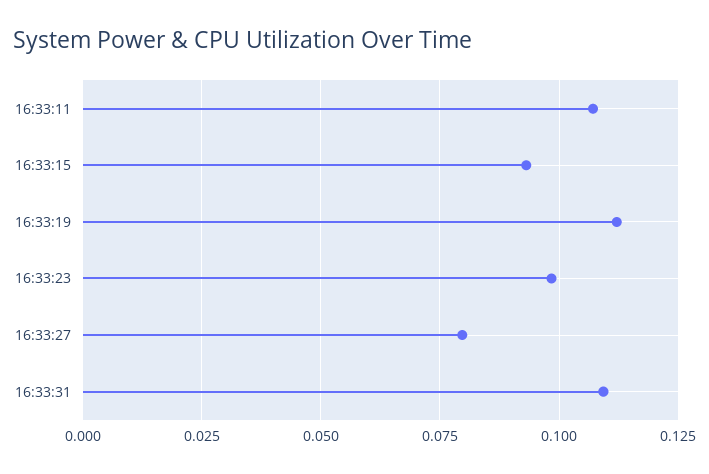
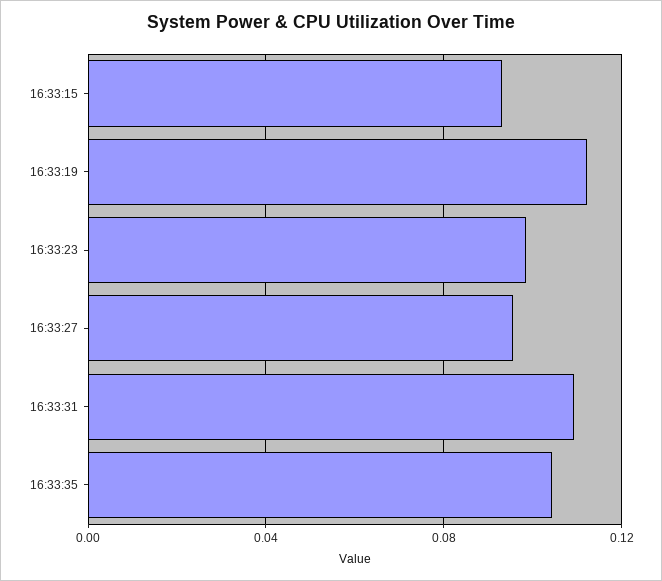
16:33:11: 0.1075 -> none
16:33:27: 0.08 -> 0.095
16:33:35: none -> 0.105

